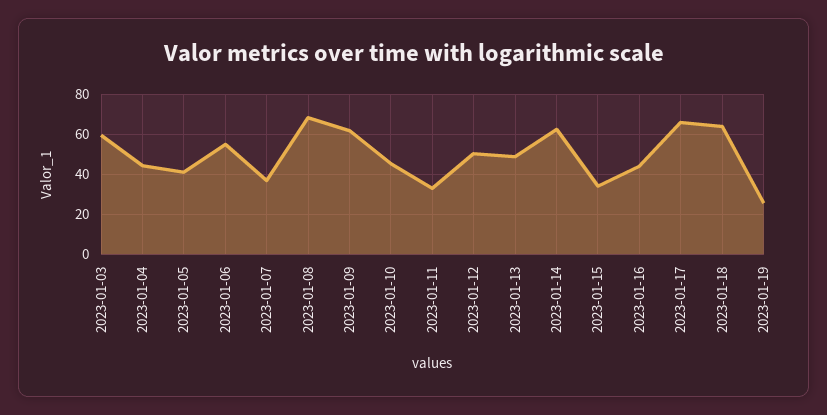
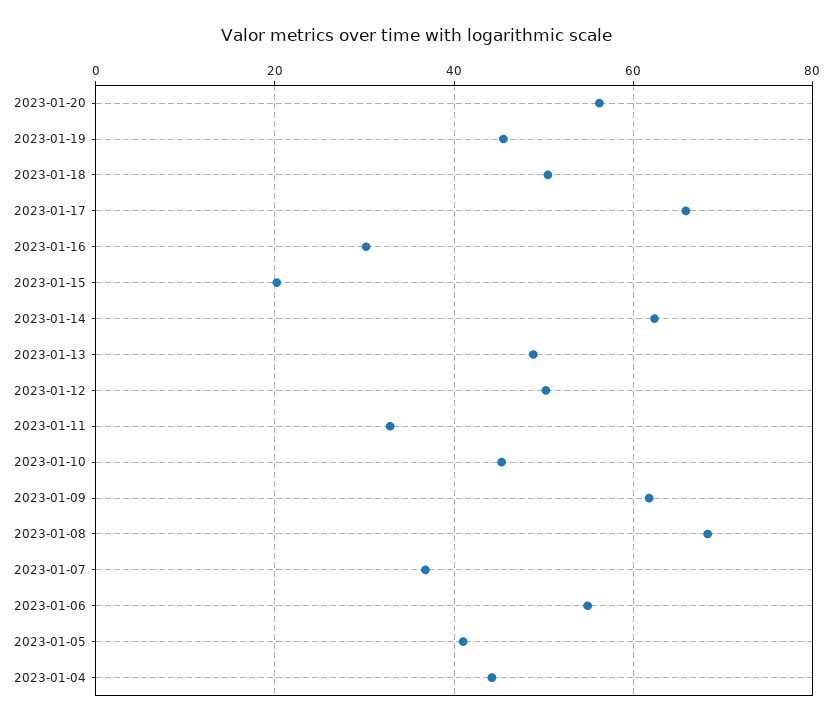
2023-01-03: 60 -> none
2023-01-15: 35 -> 20
2023-01-16: 45 -> 30
2023-01-18: 65 -> 50
2023-01-19: 25 -> 46
2023-01-20: none -> 56

